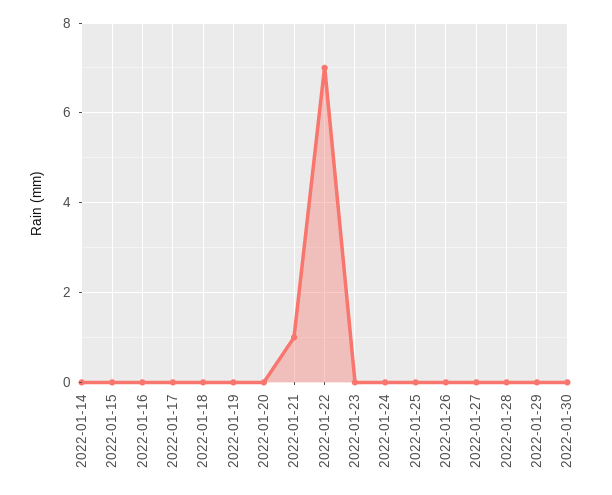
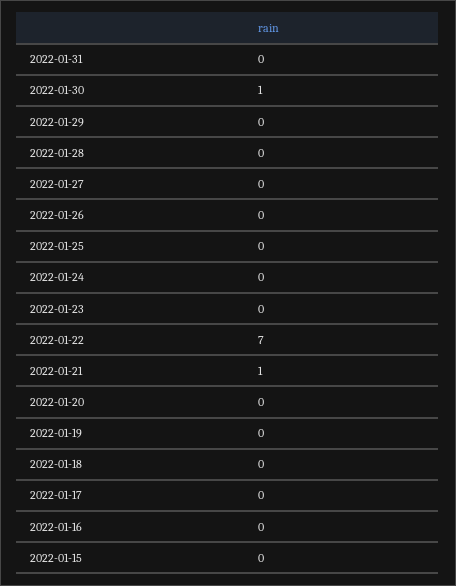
2022-01-14: 0 -> none
2022-01-30: 0 -> 1
2022-01-31: none -> 0

